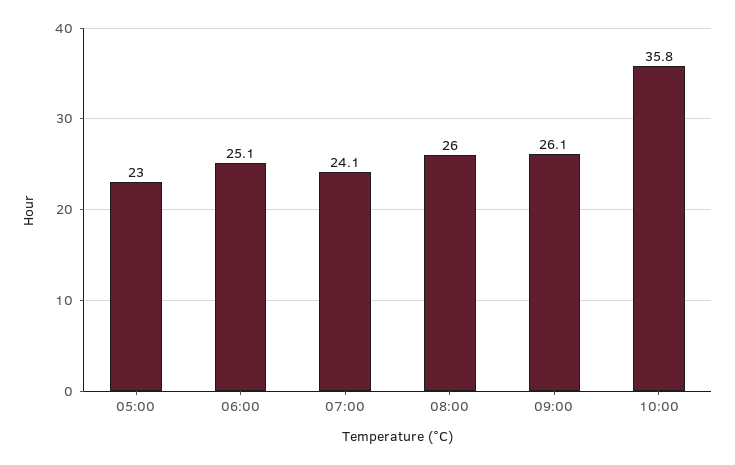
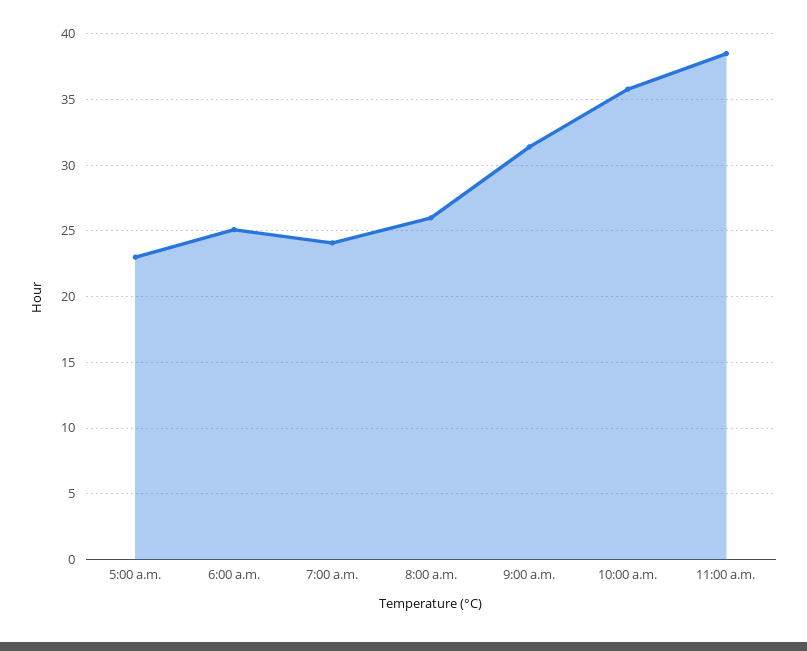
09:00: 26.1 -> 31.5
11:00 a.m.: none -> 38.5

